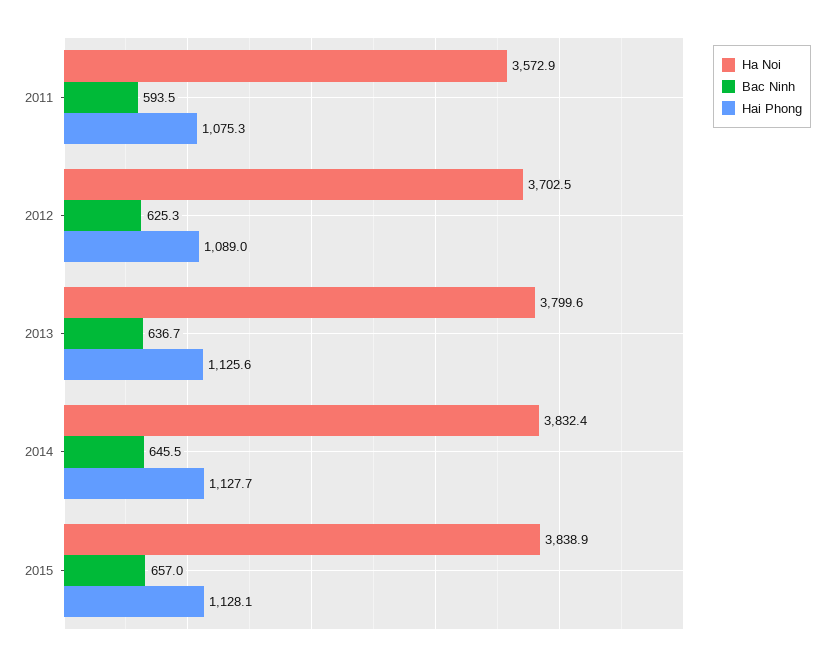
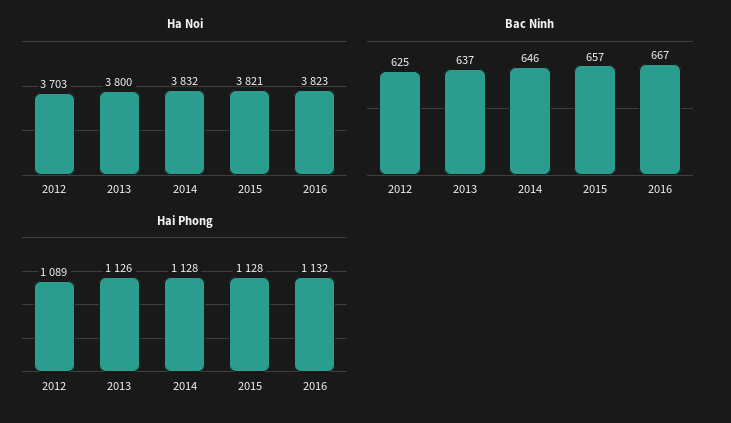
Ha Noi, 2011: 3572.9 -> none
Bac Ninh, 2011: 593.5 -> none
Hai Phong, 2011: 1075.3 -> none
Ha Noi, 2015: 3838.9 -> 3821
Ha Noi, 2016: none -> 3823
Bac Ninh, 2016: none -> 667
Hai Phong, 2016: none -> 1132

